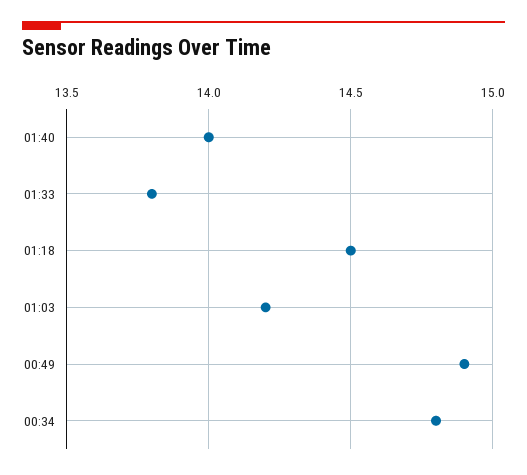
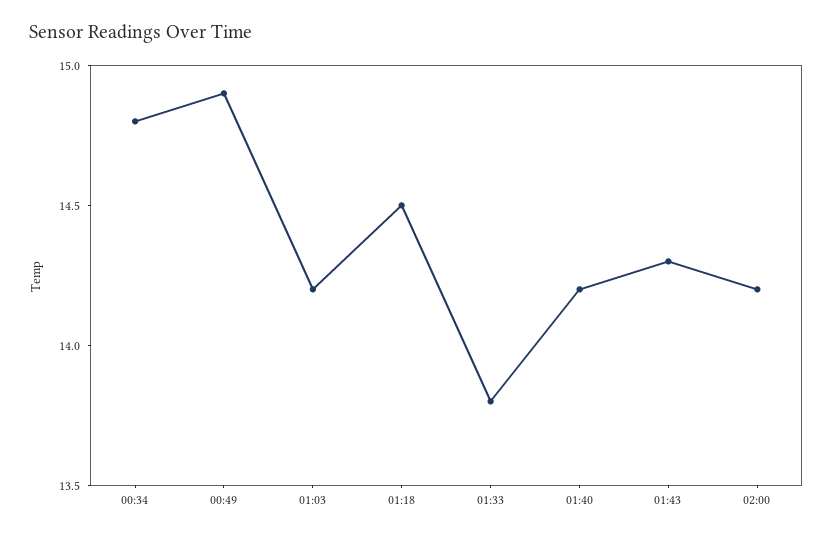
01:40: 14 -> 14.2
01:43: none -> 14.3
02:00: none -> 14.2

